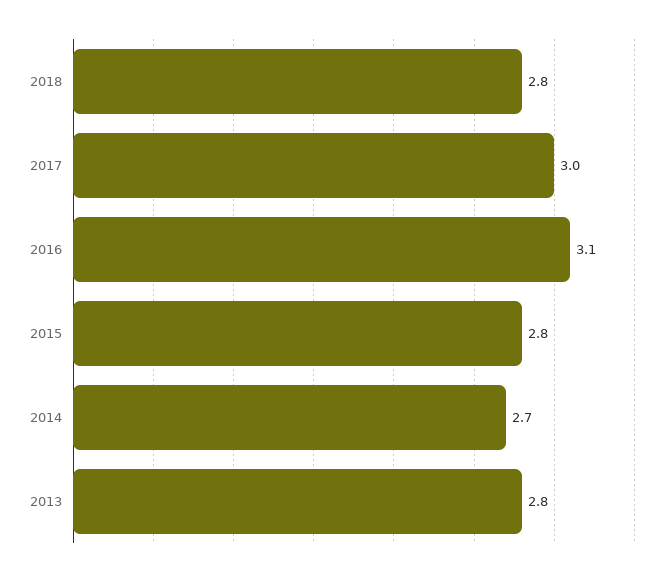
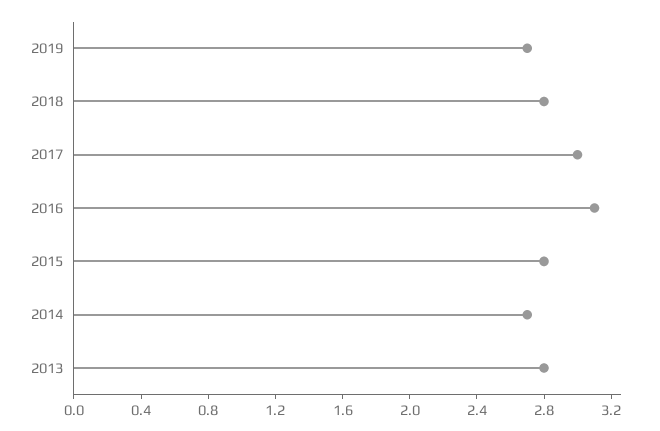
2019: none -> 2.7

